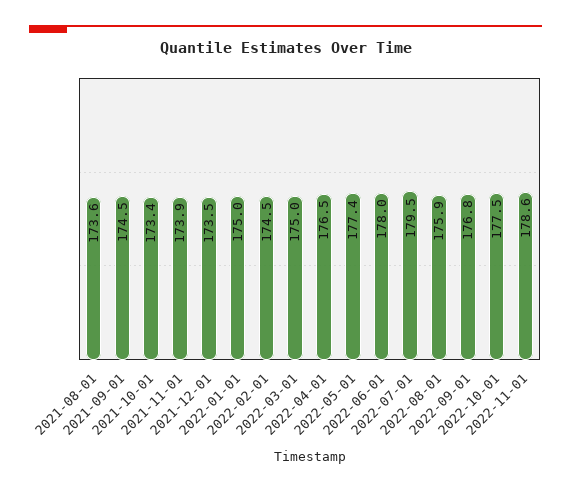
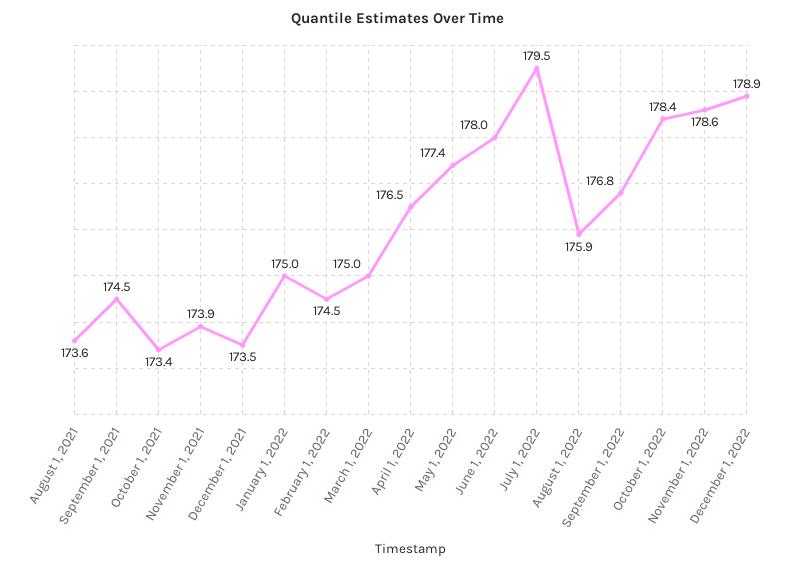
2022-10-01: 177.5 -> 178.4
December 1, 2022: none -> 178.9

